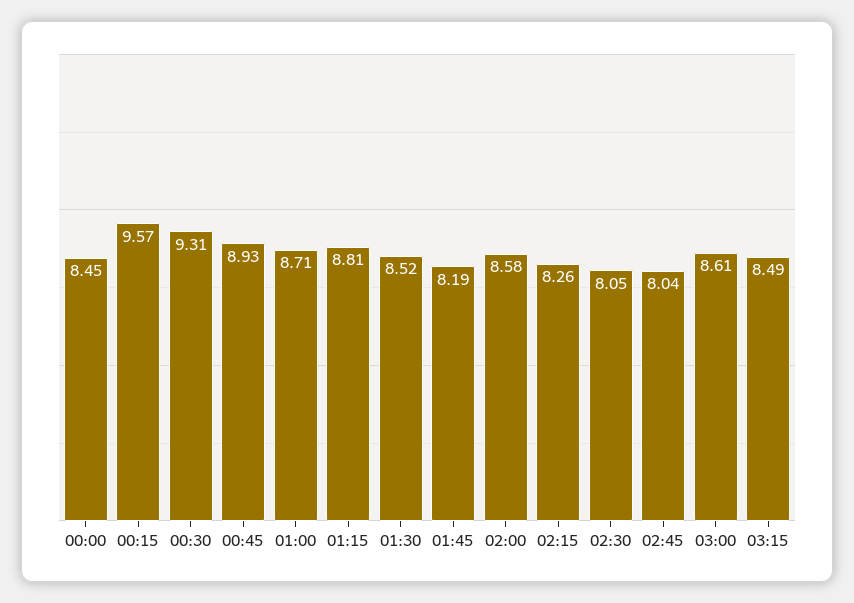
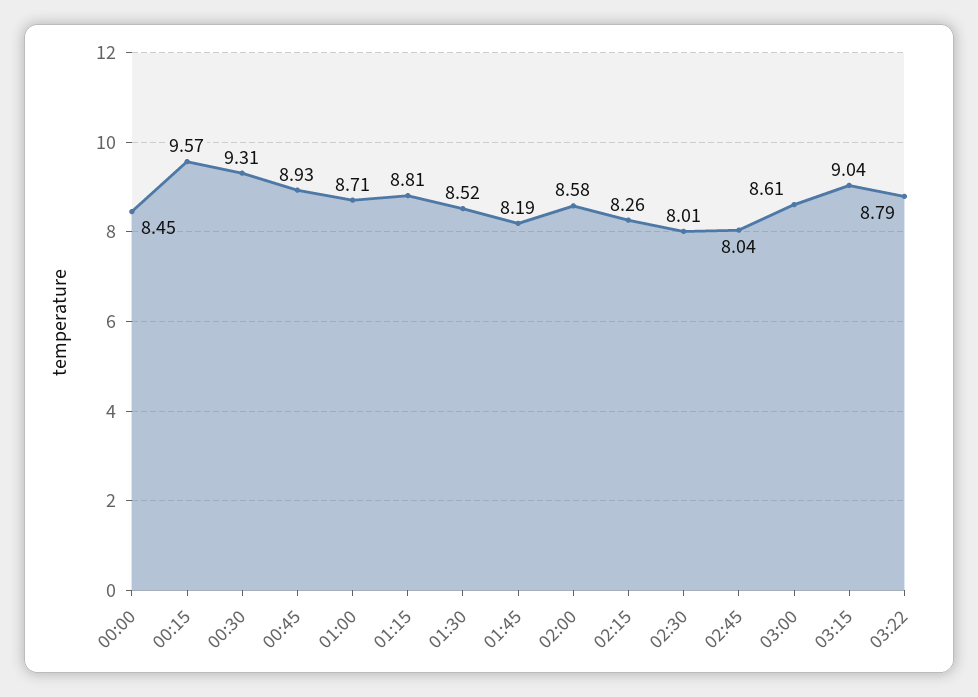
02:30: 8.05 -> 8.01
03:15: 8.49 -> 9.04
03:22: none -> 8.79

